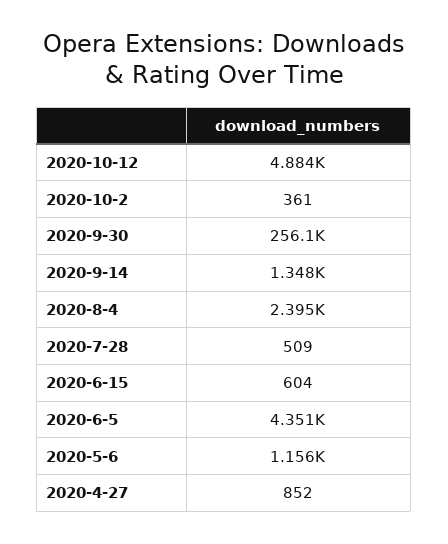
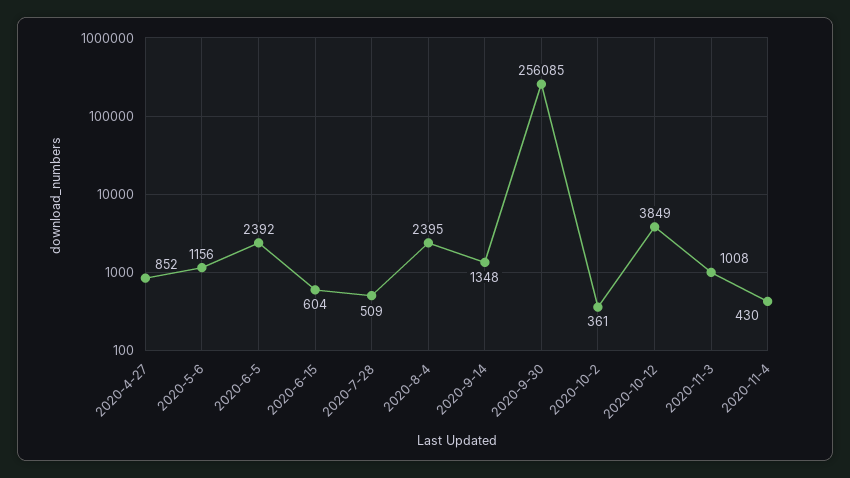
2020-10-12: 4884 -> 3849
2020-6-5: 4351 -> 2392
2020-11-3: none -> 1008
2020-11-4: none -> 430

